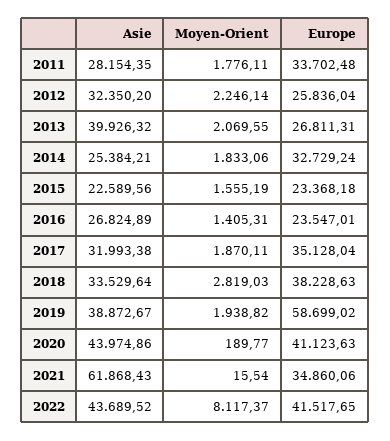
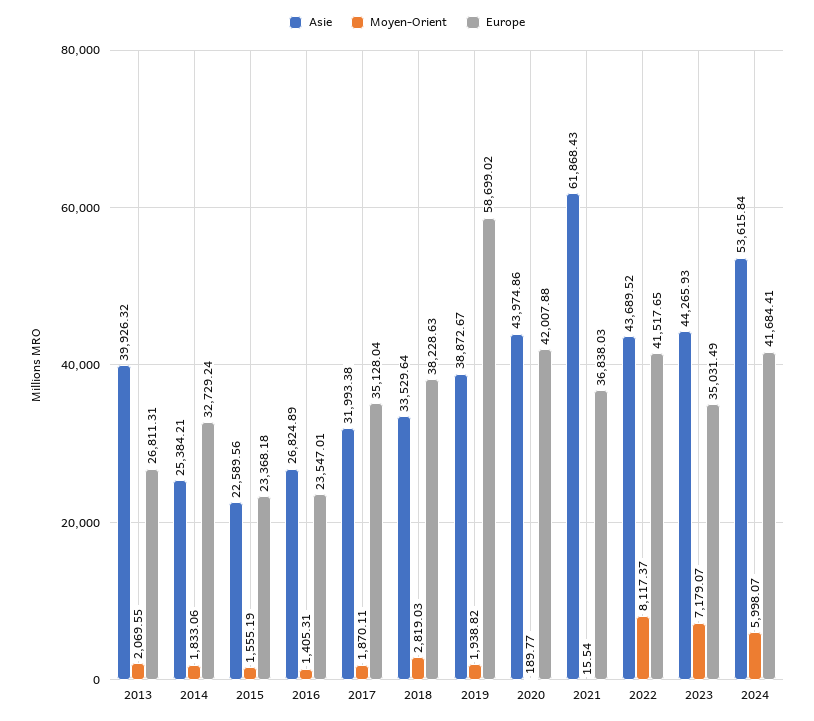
Asie, 2011: 28154.35 -> none
Moyen-Orient, 2011: 1776.11 -> none
Europe, 2011: 33702.48 -> none
Asie, 2012: 32350.2 -> none
Moyen-Orient, 2012: 2246.14 -> none
Europe, 2012: 25836.04 -> none
Europe, 2020: 41123.63 -> 42007.88
Europe, 2021: 34860.06 -> 36838.03
Asie, 2023: none -> 44265.93
Moyen-Orient, 2023: none -> 7179.07
Europe, 2023: none -> 35031.49
Asie, 2024: none -> 53615.84
Moyen-Orient, 2024: none -> 5998.07
Europe, 2024: none -> 41684.41

